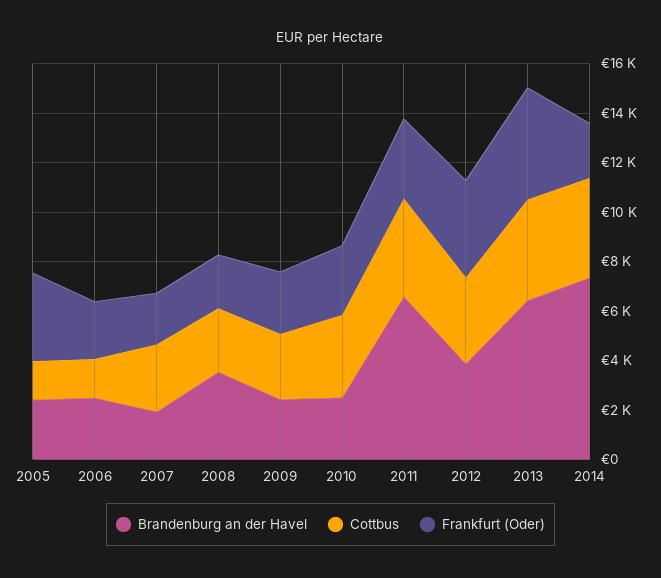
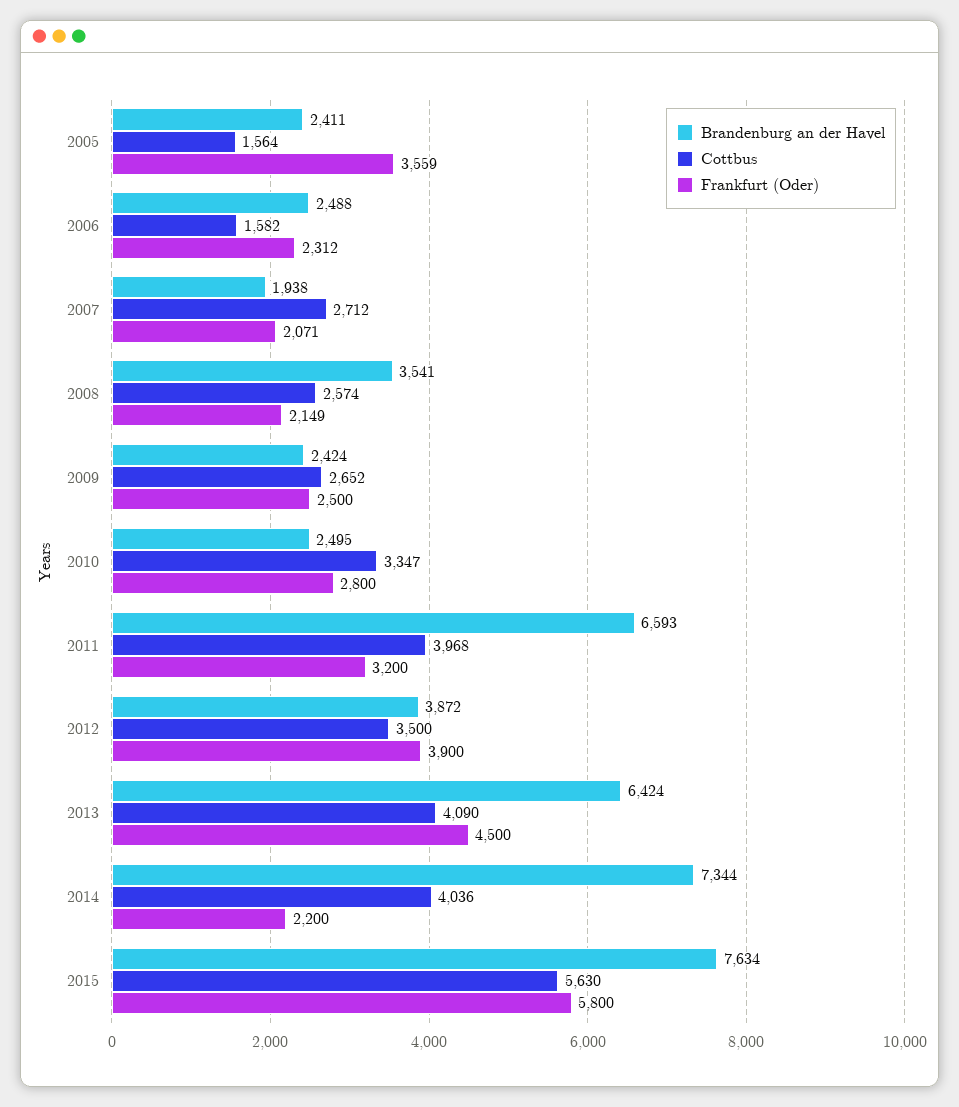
Brandenburg an der Havel, 2015: none -> 7634
Cottbus, 2015: none -> 5630
Frankfurt (Oder), 2015: none -> 5800

